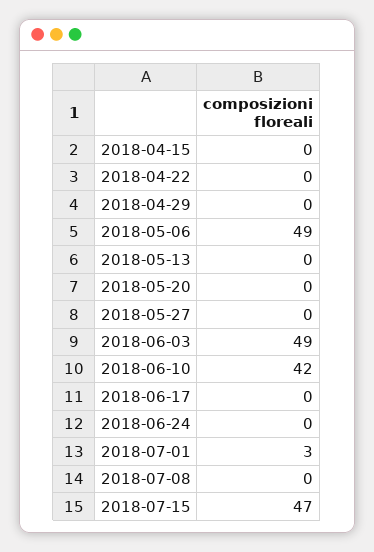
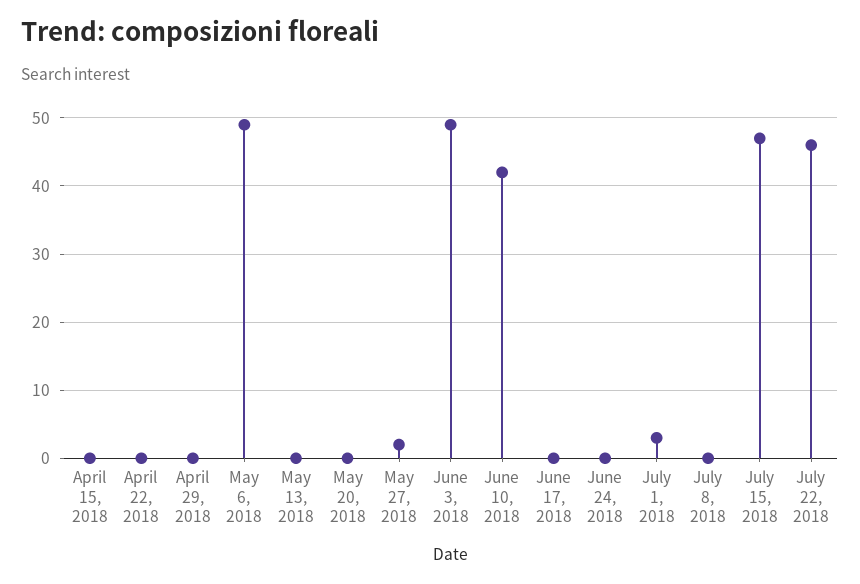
2018-05-27: 0 -> 2
July 22, 2018: none -> 46

